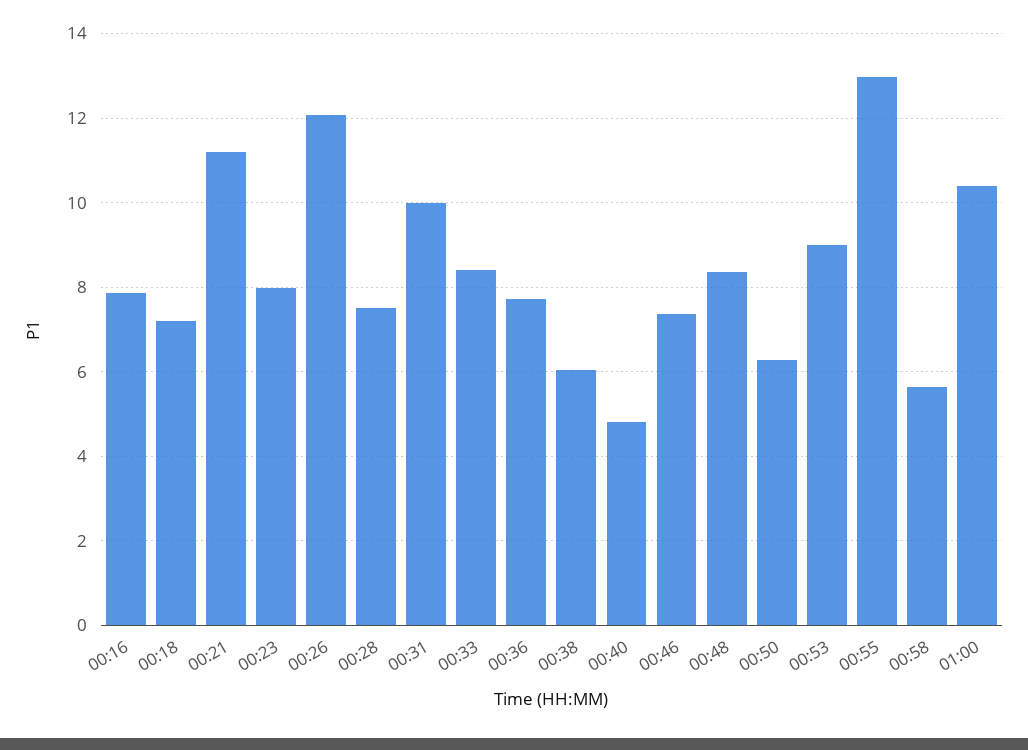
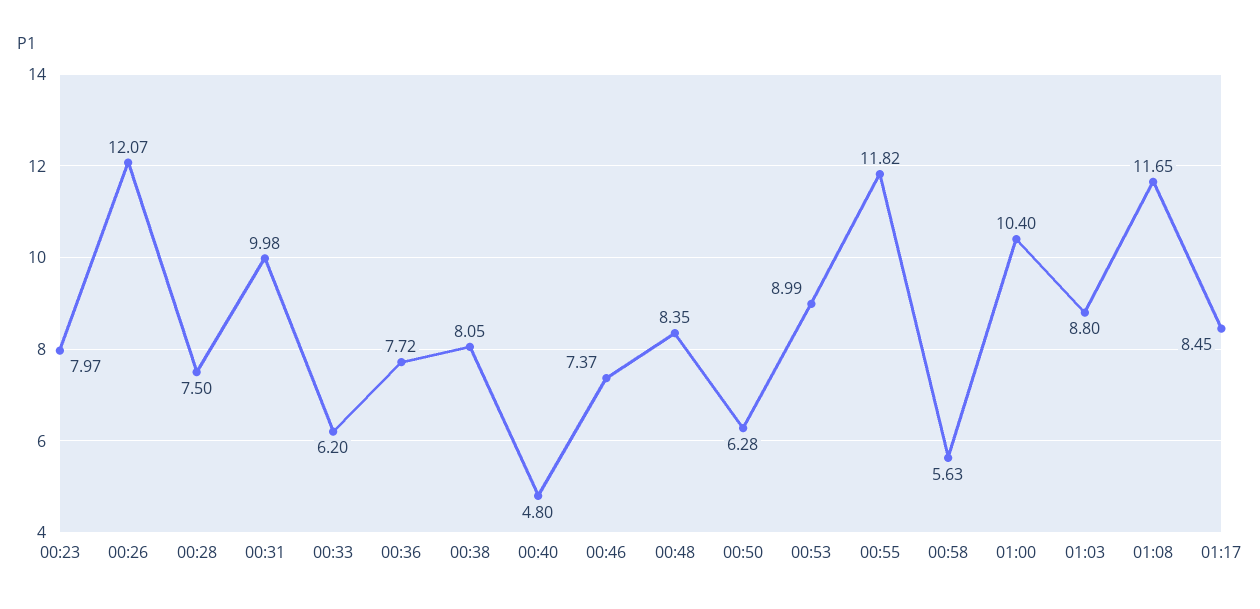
00:16: 7.8 -> none
00:18: 7.2 -> none
00:21: 11.2 -> none
00:33: 8.4 -> 6.2
00:38: 6 -> 8.05
00:55: 13 -> 11.82
01:03: none -> 8.8
01:08: none -> 11.65
01:17: none -> 8.45

